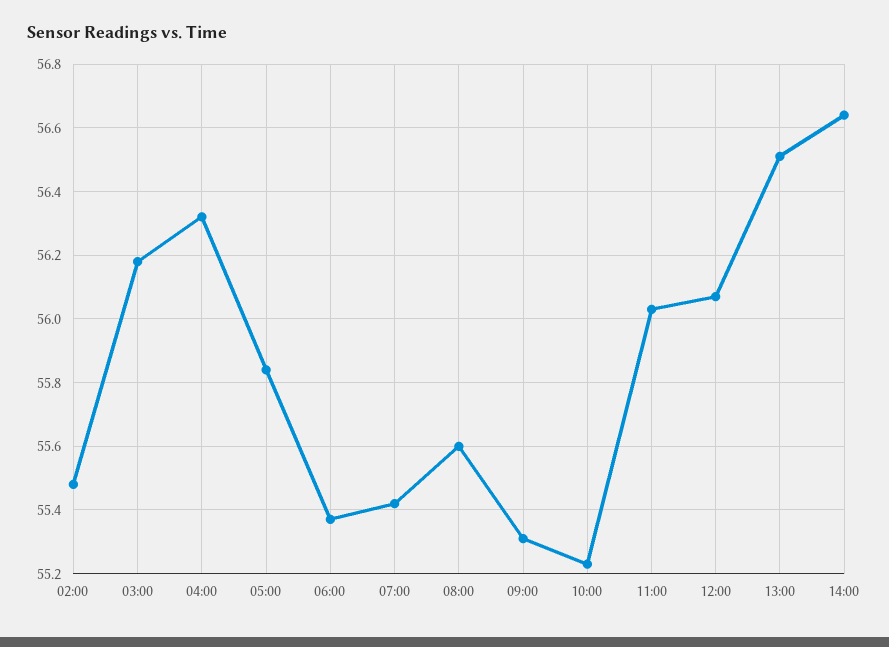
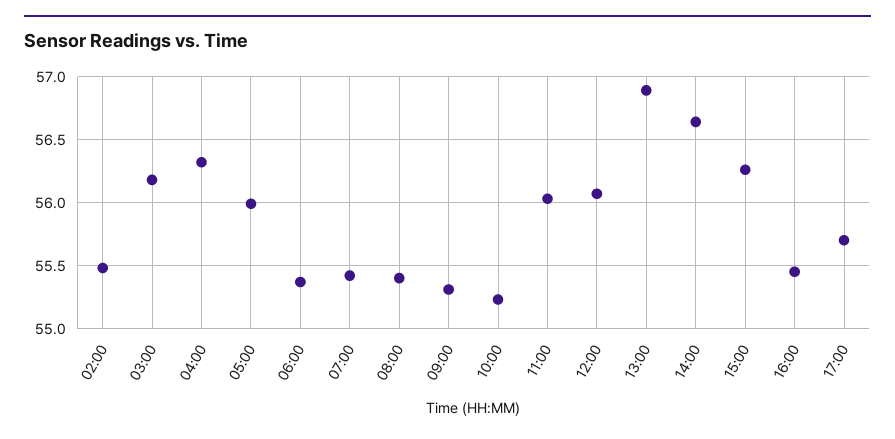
05:00: 55.85 -> 56
08:00: 55.6 -> 55.4
13:00: 56.5 -> 56.9
15:00: none -> 56.25
16:00: none -> 55.45
17:00: none -> 55.7

